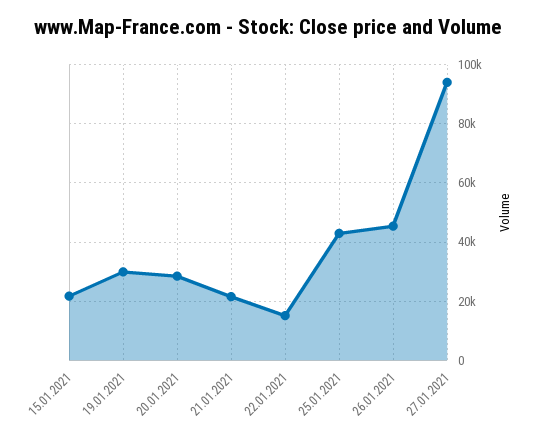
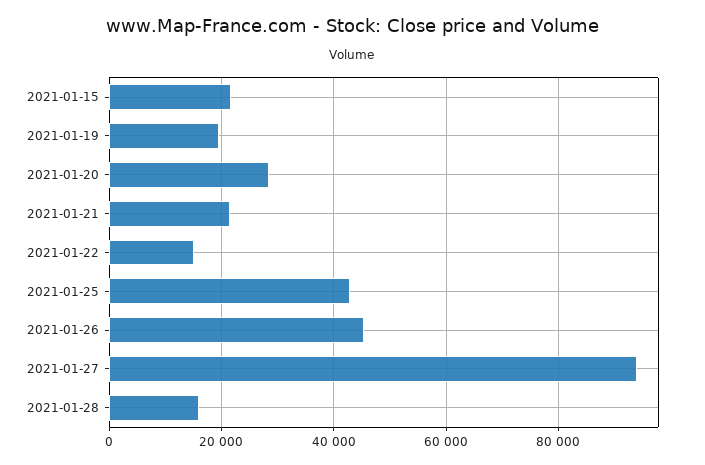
19.01.2021: 30000 -> 20000
2021-01-28: none -> 16000

